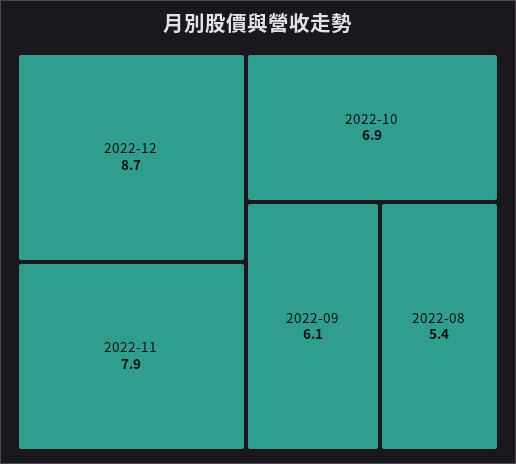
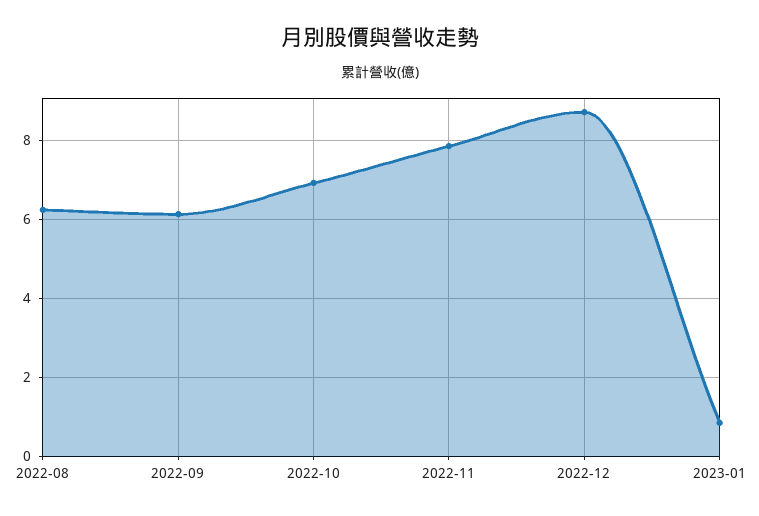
2022-08: 5.4 -> 6.2
2023-01: none -> 0.8

